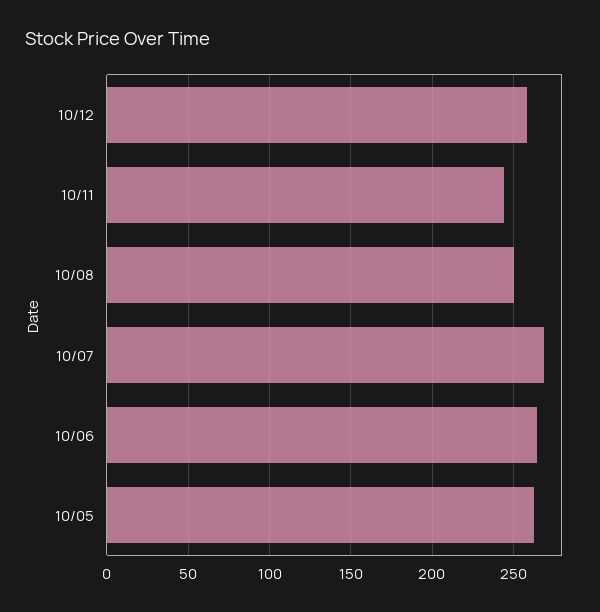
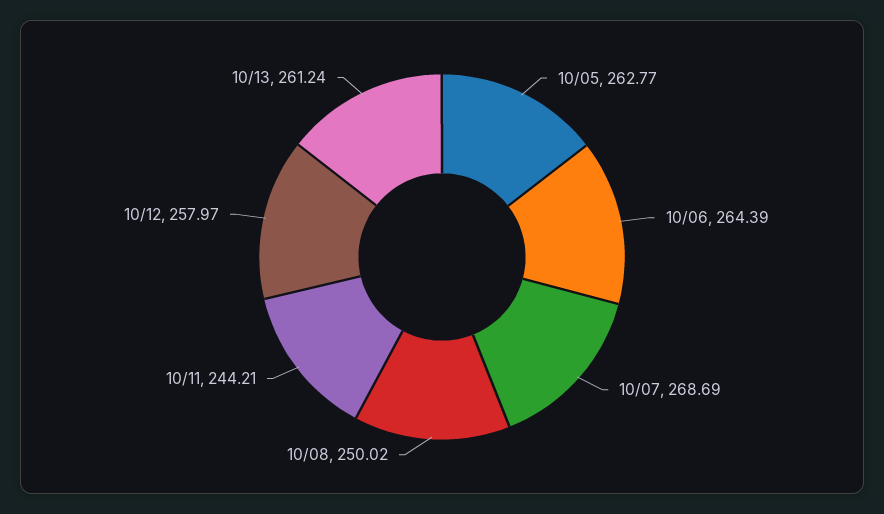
10/13: none -> 261.24

